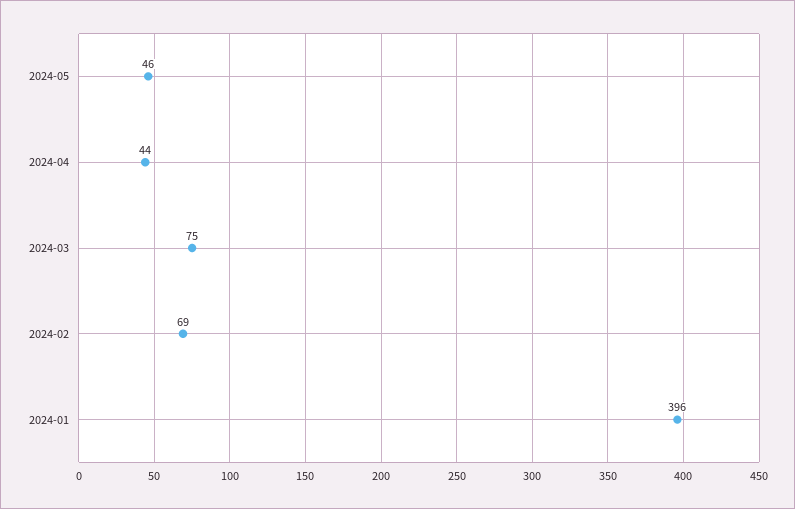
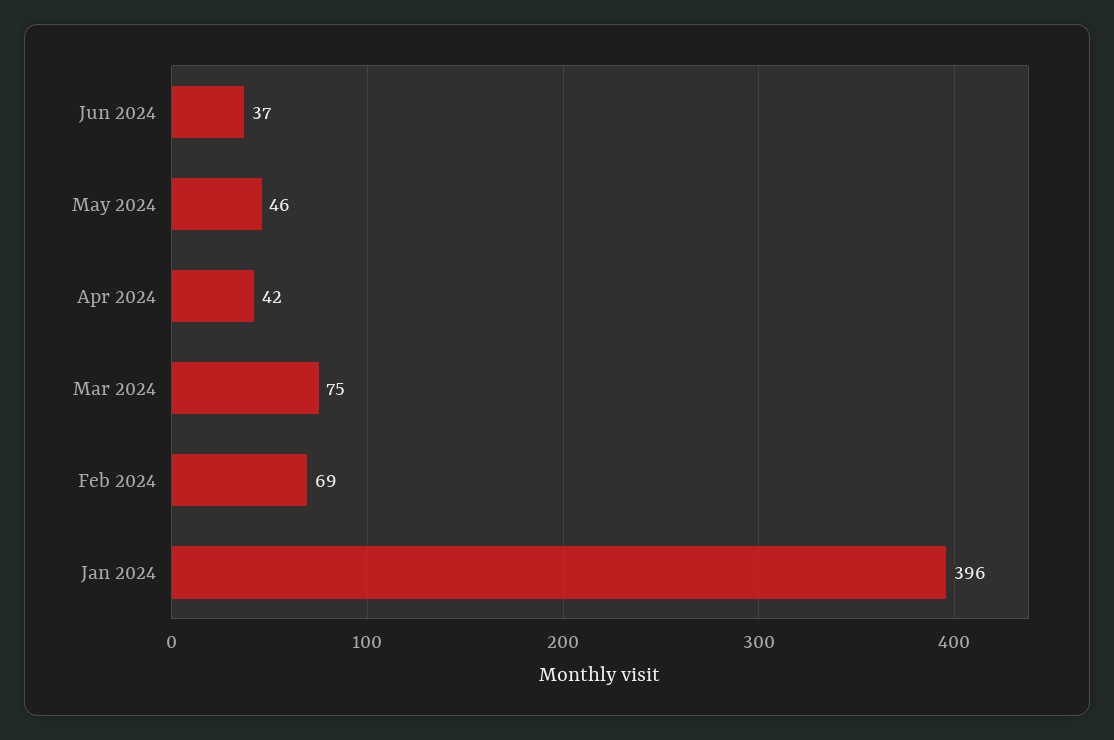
2024-04: 44 -> 42
Jun 2024: none -> 37

